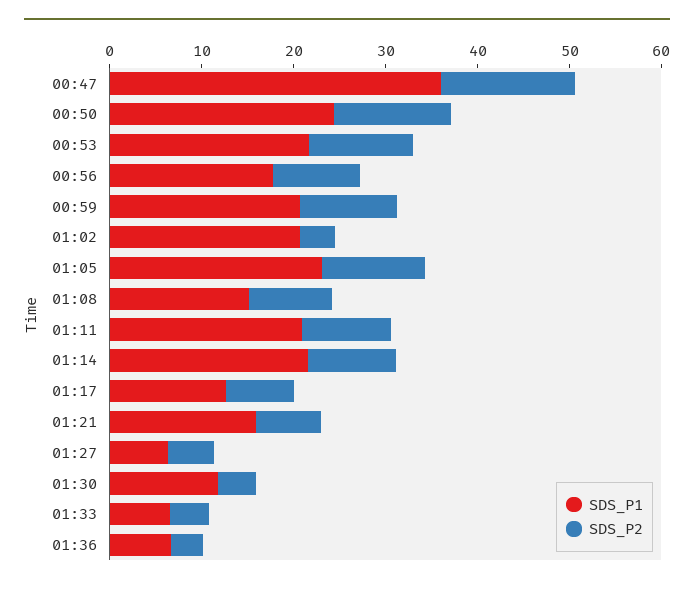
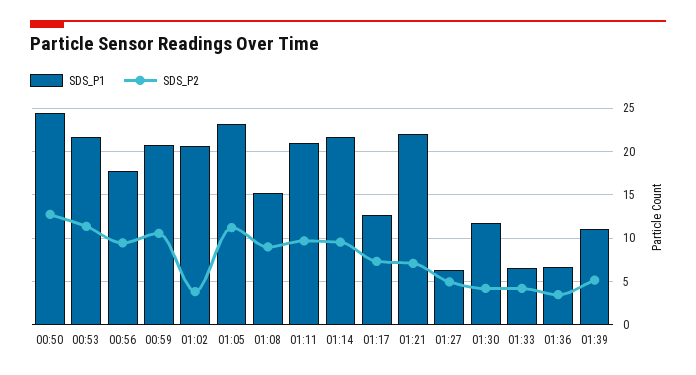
SDS_P1, 00:47: 36 -> none
SDS_P2, 00:47: 14 -> none
SDS_P1, 01:21: 16 -> 22
SDS_P1, 01:39: none -> 11
SDS_P2, 01:39: none -> 5

